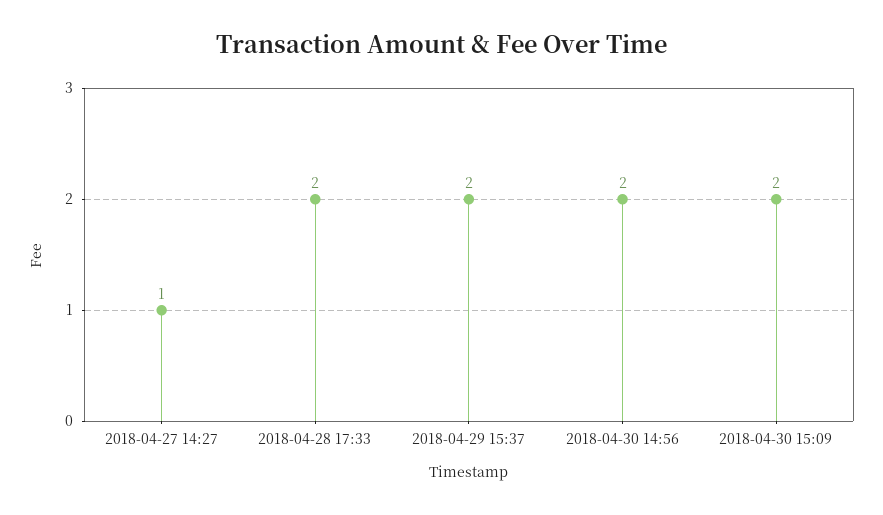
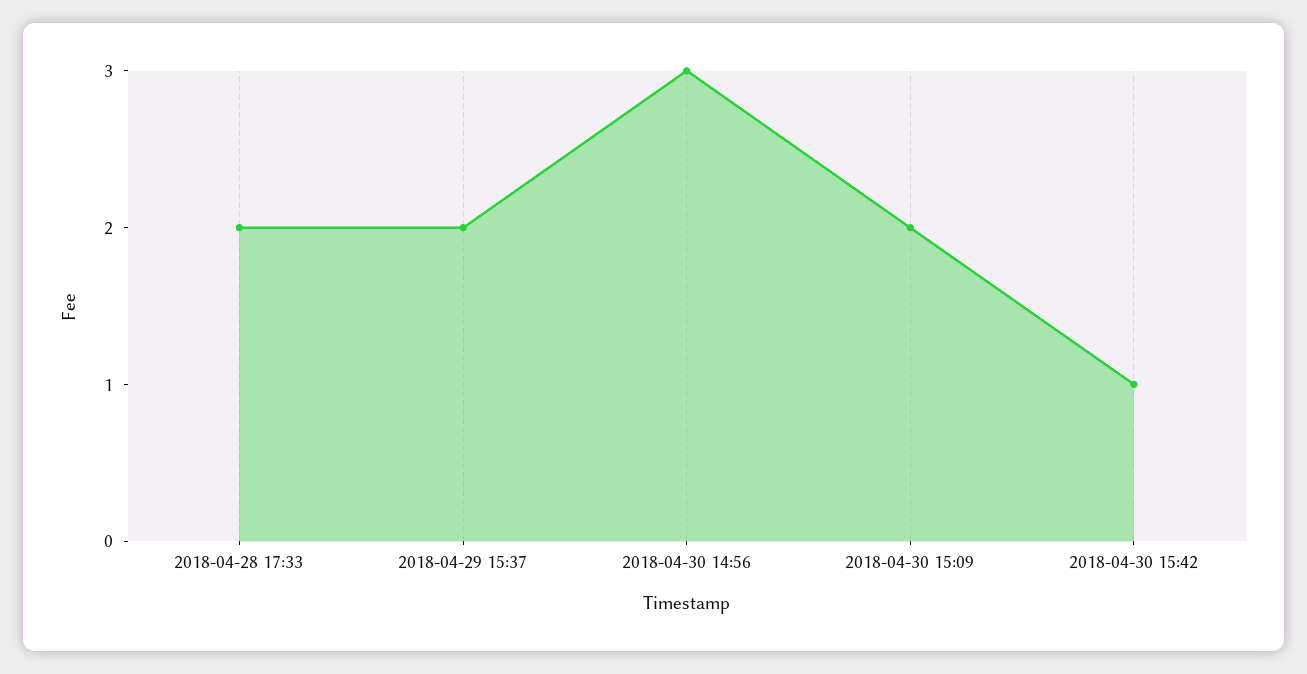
2018-04-27 14:27: 1 -> none
2018-04-30 14:56: 2 -> 3
2018-04-30 15:42: none -> 1

